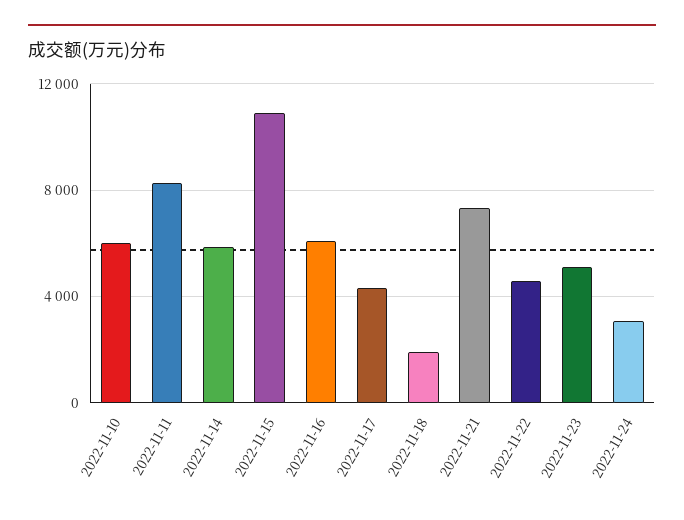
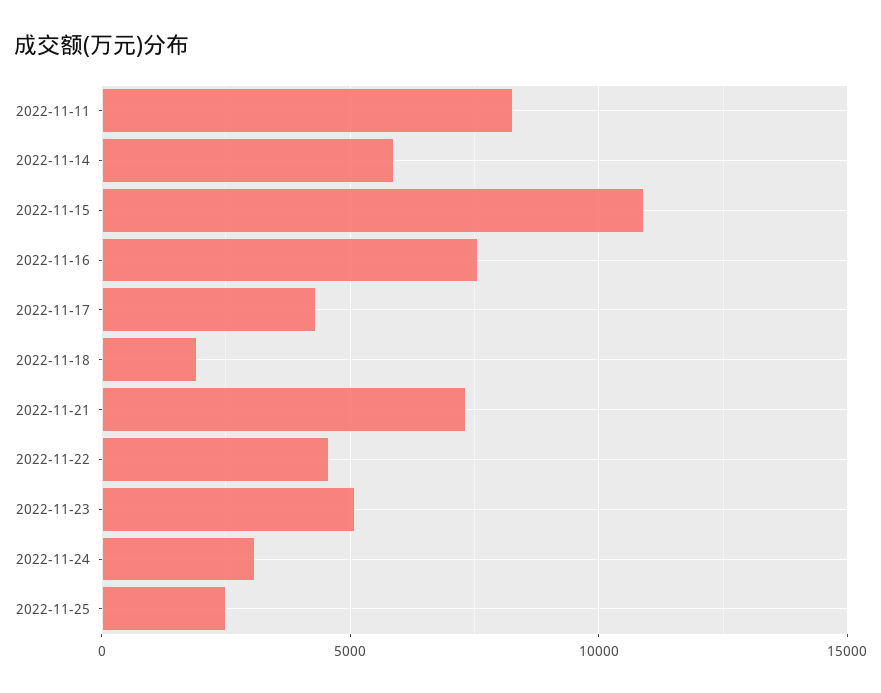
2022-11-10: 6000 -> none
2022-11-16: 6000 -> 7500
2022-11-25: none -> 2500

